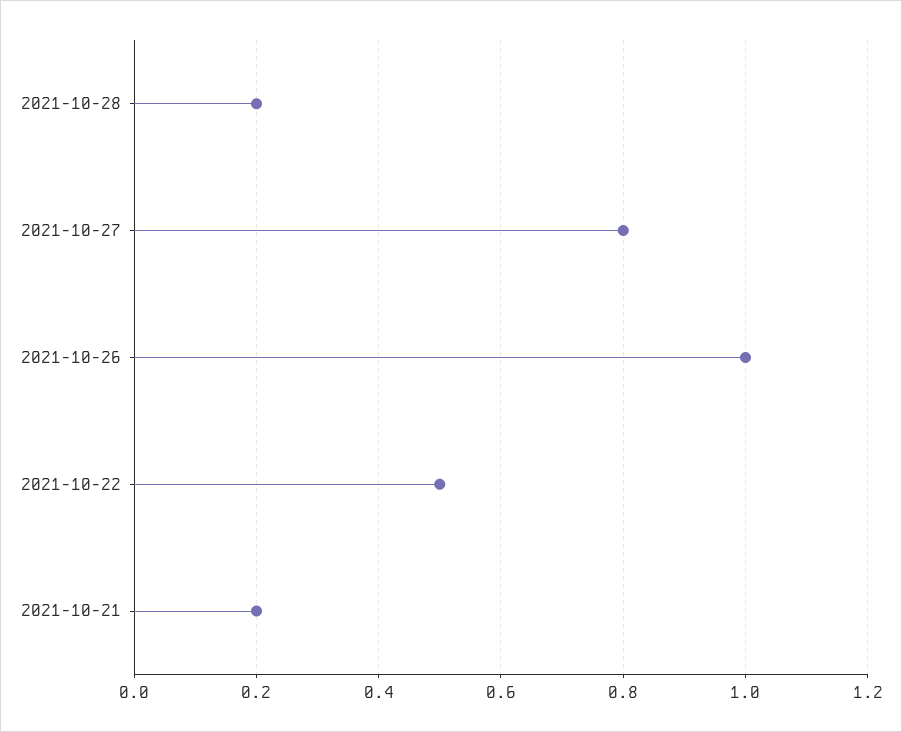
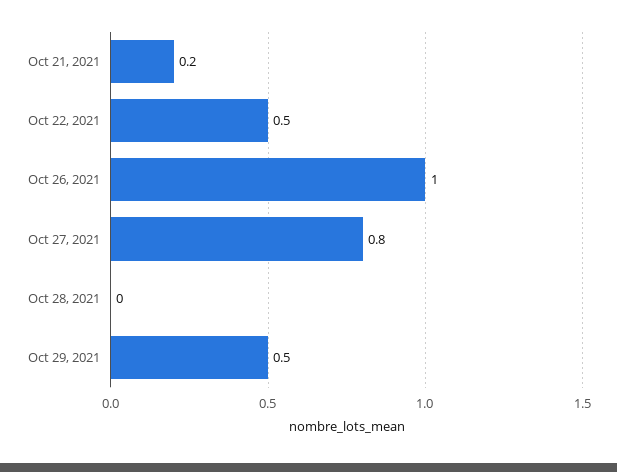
2021-10-28: 0.2 -> 0
Oct 29, 2021: none -> 0.5

